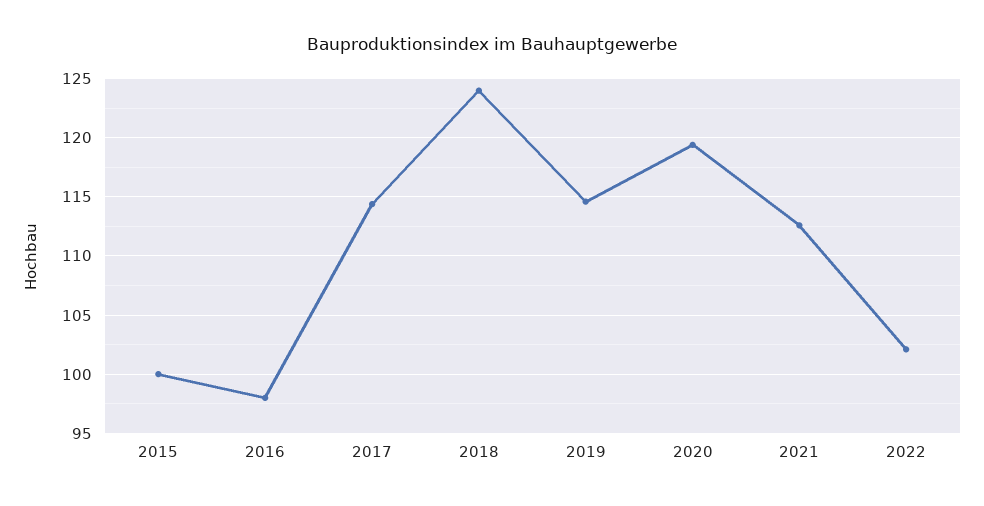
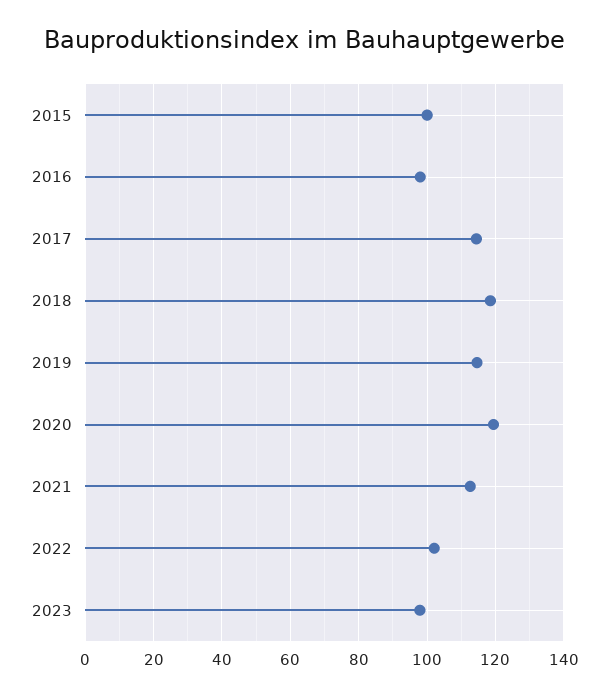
2018: 124 -> 118
2023: none -> 98

